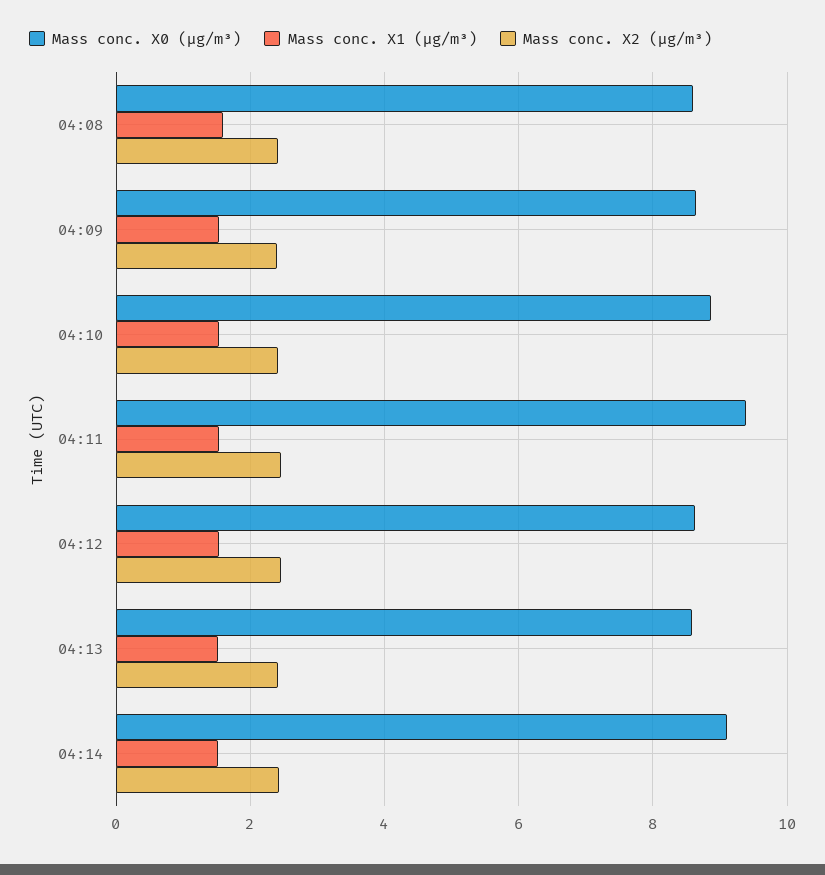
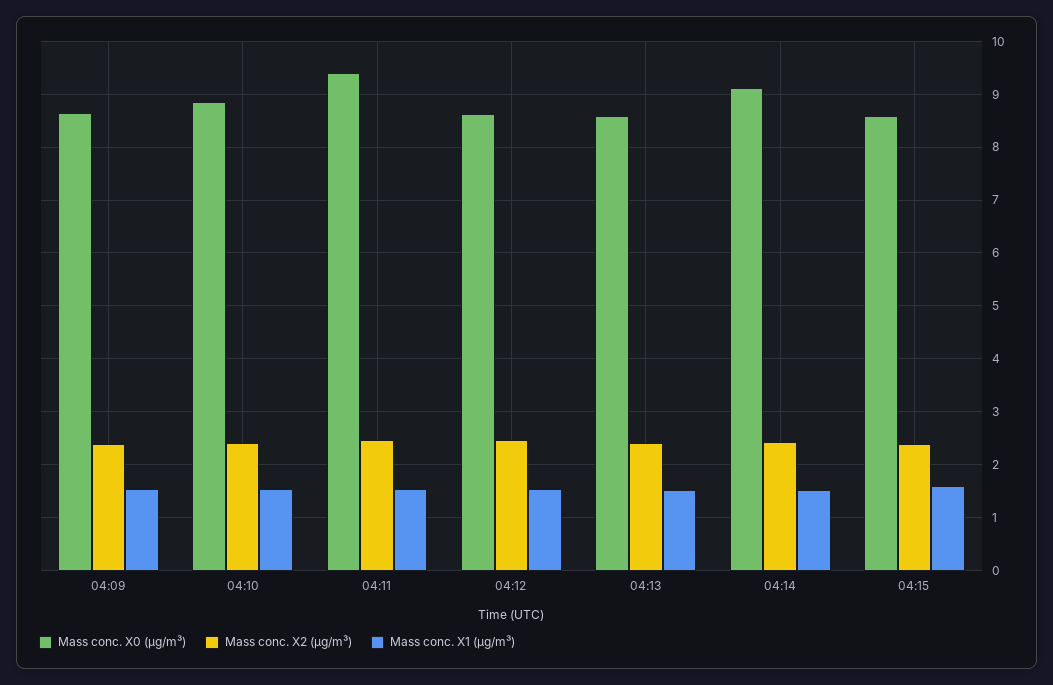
Mass conc. X0 (μg/m³), 04:08: 8.6 -> none
Mass conc. X1 (μg/m³), 04:08: 1.6 -> none
Mass conc. X2 (μg/m³), 04:08: 2.4 -> none
Mass conc. X0 (μg/m³), 04:15: none -> 8.6
Mass conc. X2 (μg/m³), 04:15: none -> 2.4
Mass conc. X1 (μg/m³), 04:15: none -> 1.6

